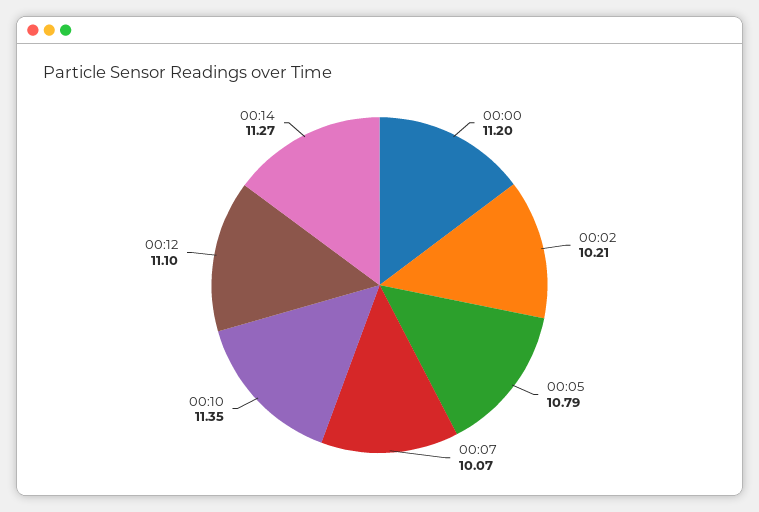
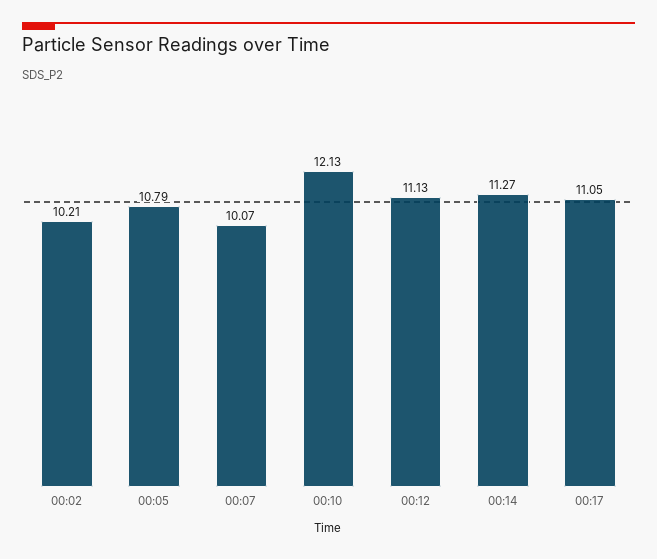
00:00: 11.2 -> none
00:10: 11.35 -> 12.13
00:12: 11.1 -> 11.13
00:17: none -> 11.05

